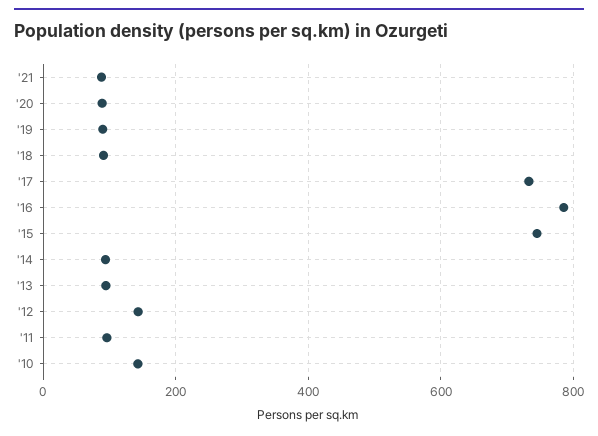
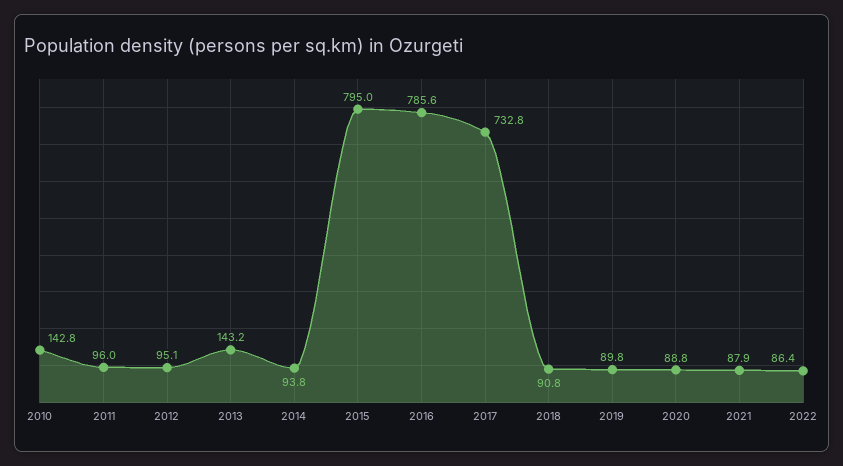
'15: 740 -> 795
'13: 100 -> 143.2
'12: 140 -> 95.1
2022: none -> 86.4

